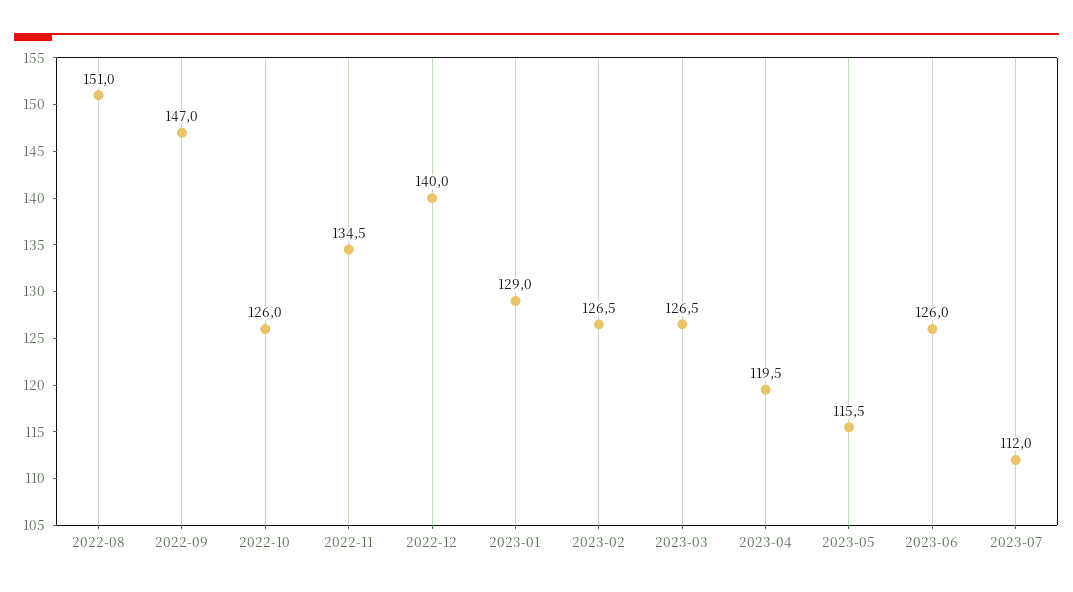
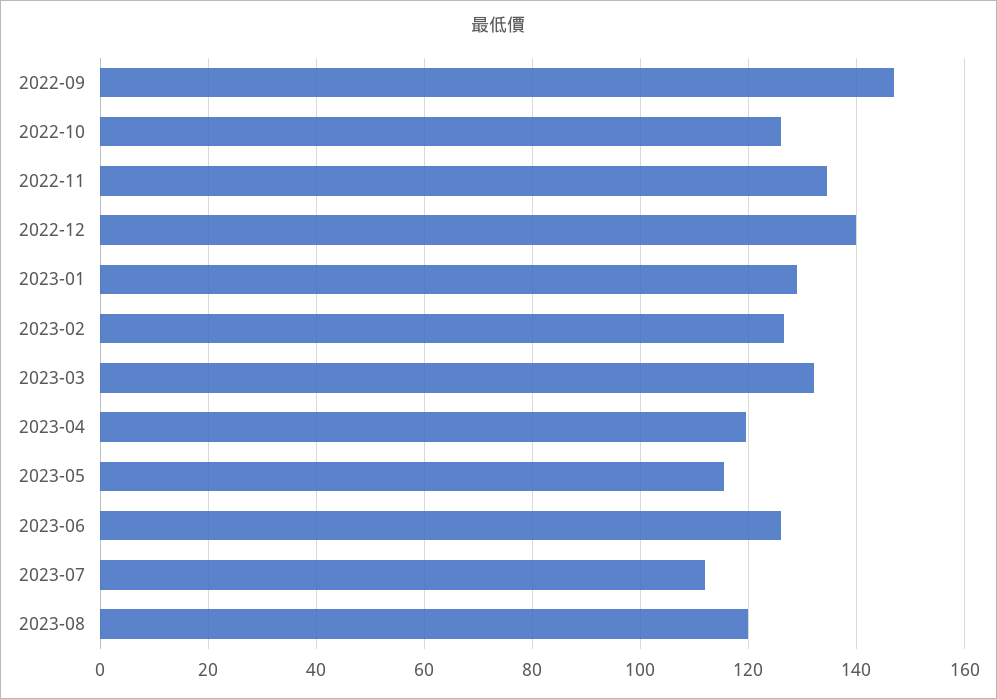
2022-08: 151 -> none
2023-03: 126.5 -> 132
2023-08: none -> 120

